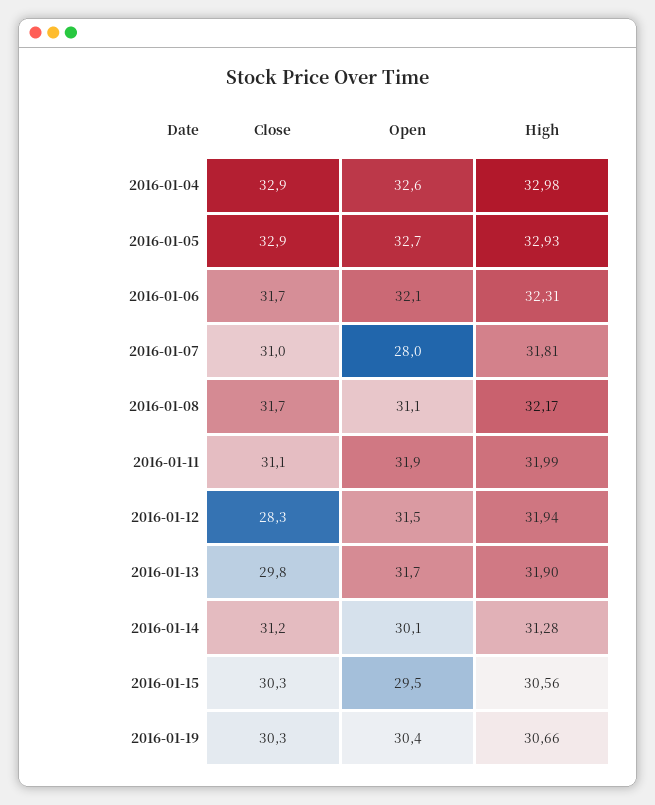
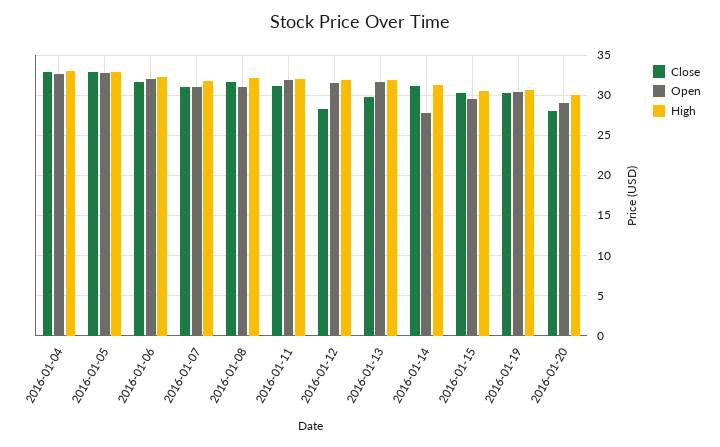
Open, 2016-01-07: 28 -> 31
Open, 2016-01-14: 30.1 -> 28
Close, 2016-01-20: none -> 28
Open, 2016-01-20: none -> 29
High, 2016-01-20: none -> 30

